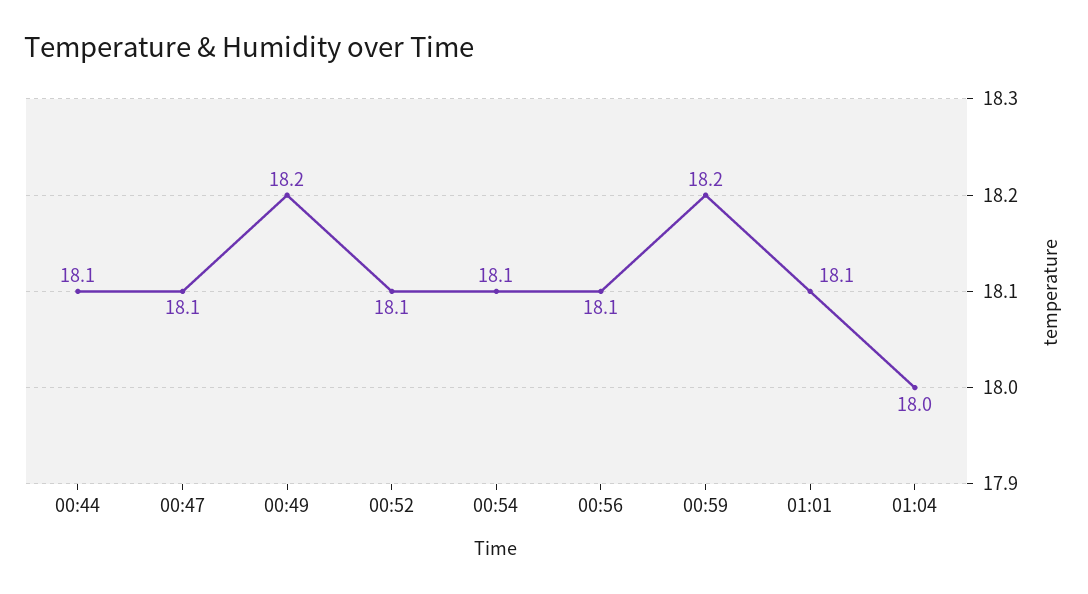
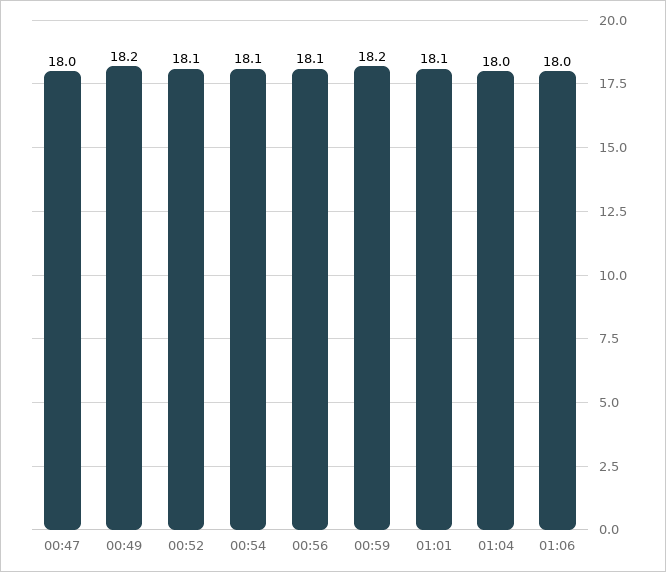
00:44: 18.1 -> none
00:47: 18.1 -> 18
01:06: none -> 18

